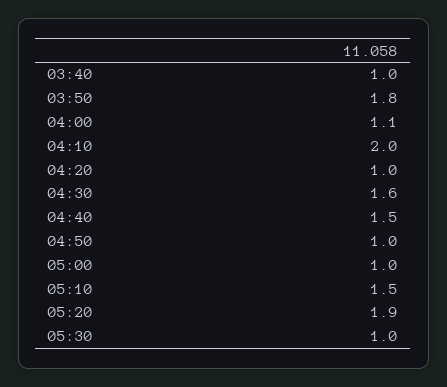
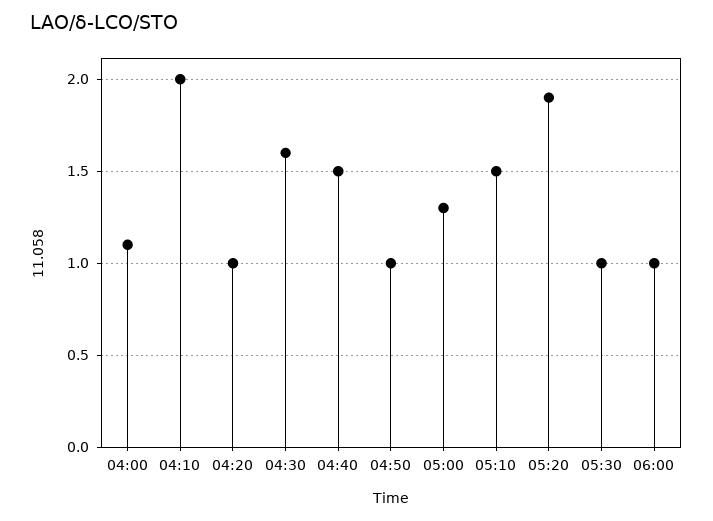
03:40: 1 -> none
03:50: 1.8 -> none
05:00: 1 -> 1.3
06:00: none -> 1

